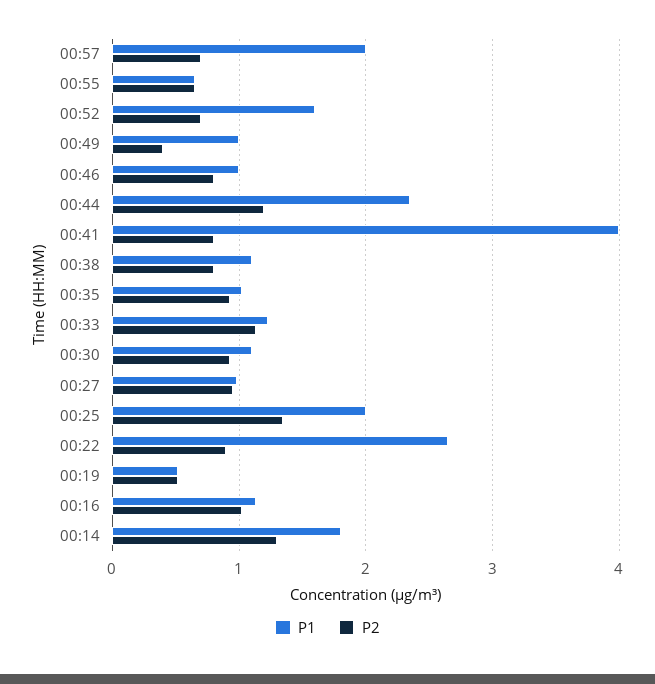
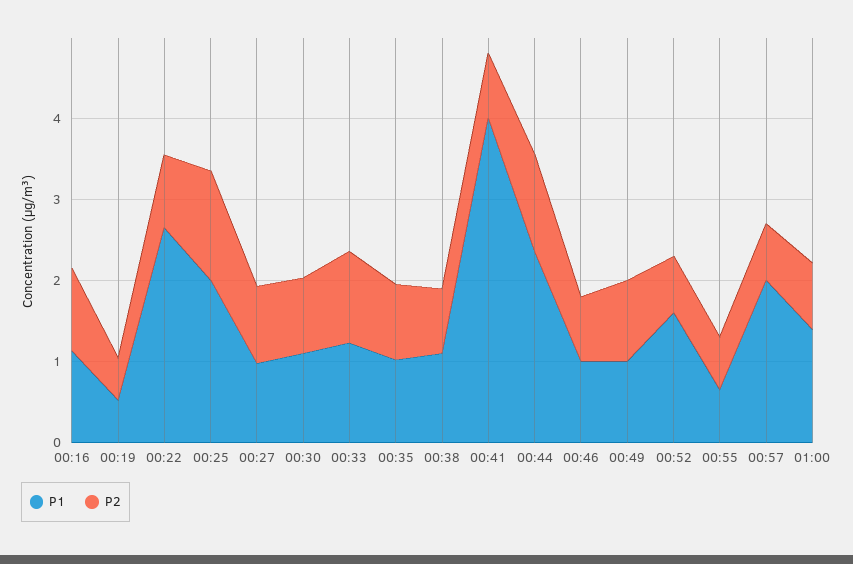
P2, 00:49: 0.4 -> 1
P1, 00:14: 1.8 -> none
P2, 00:14: 1.3 -> none
P1, 01:00: none -> 1.4
P2, 01:00: none -> 0.8

